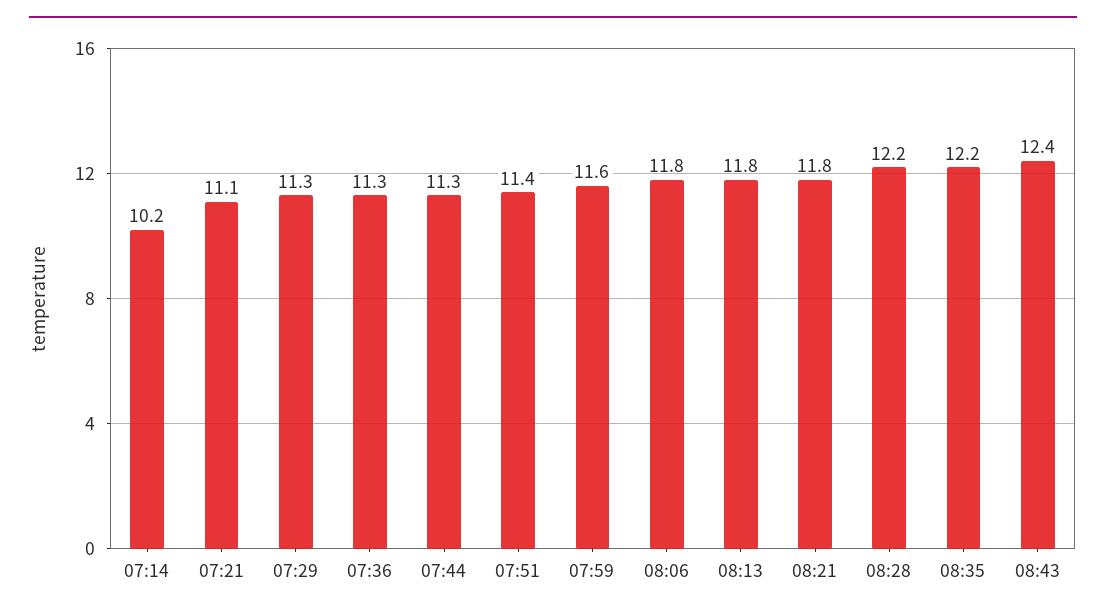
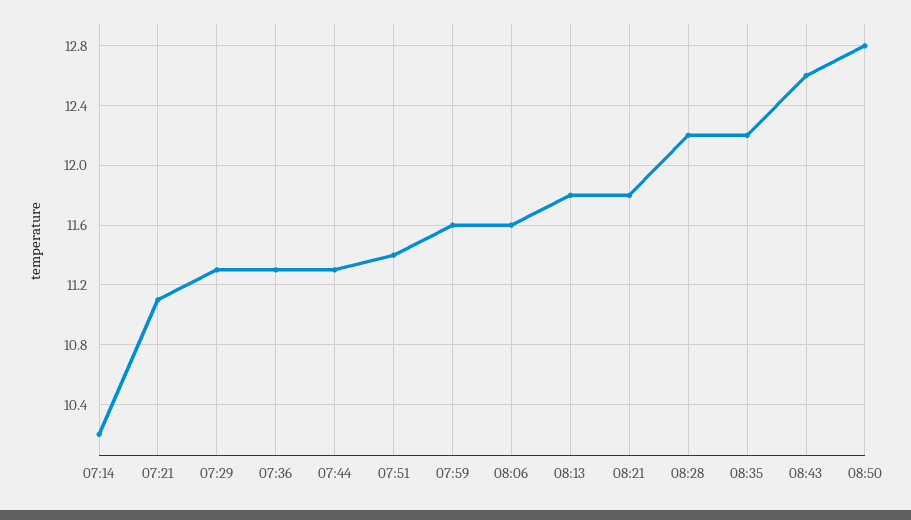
08:06: 11.8 -> 11.6
08:43: 12.4 -> 12.6
08:50: none -> 12.8

